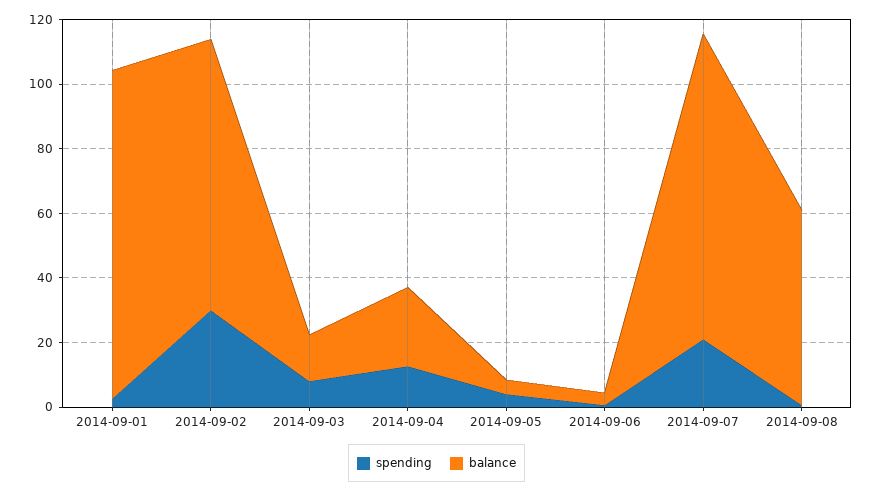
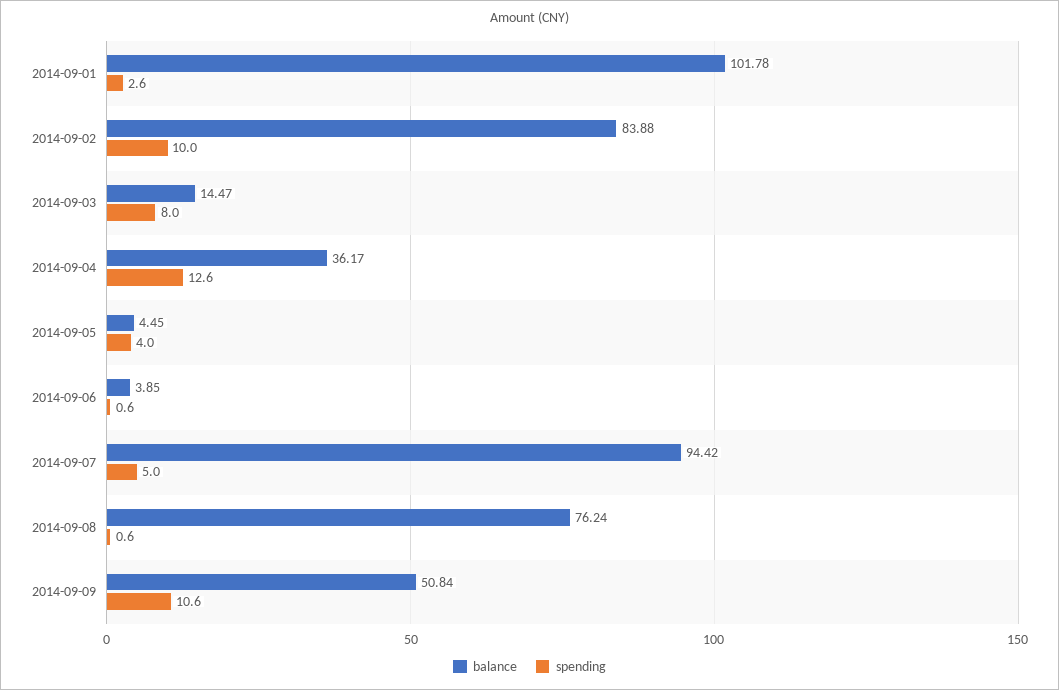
spending, 2014-09-02: 30 -> 10
balance, 2014-09-04: 25 -> 36.17
spending, 2014-09-07: 20 -> 5
balance, 2014-09-08: 60 -> 76.24
balance, 2014-09-09: none -> 50.84
spending, 2014-09-09: none -> 10.6

